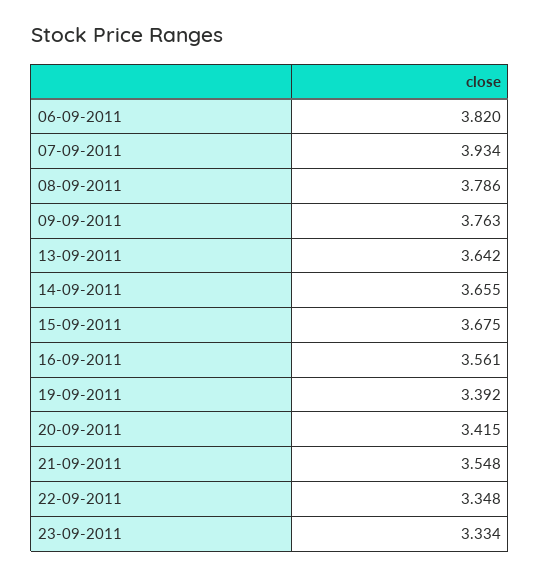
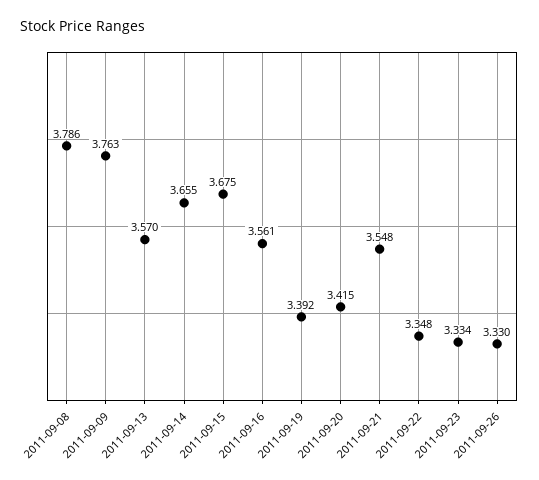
06-09-2011: 3.82 -> none
07-09-2011: 3.934 -> none
13-09-2011: 3.642 -> 3.57
2011-09-26: none -> 3.33

